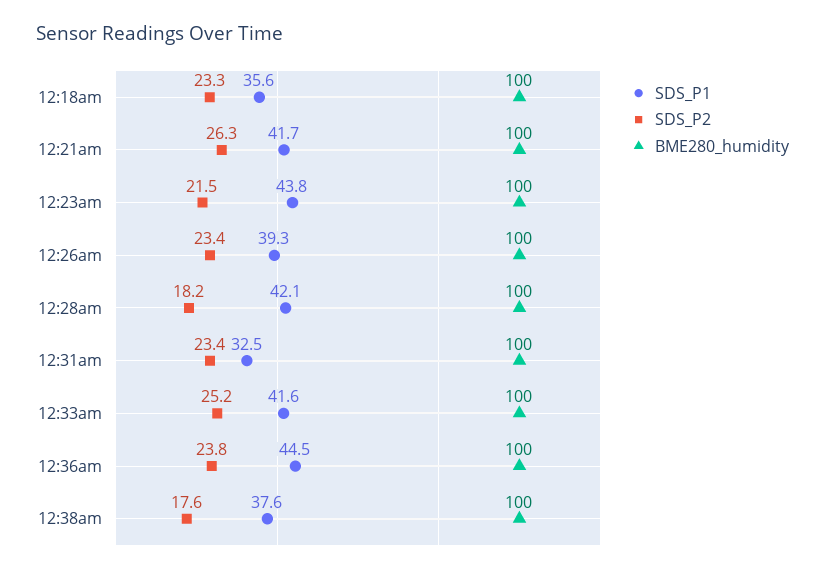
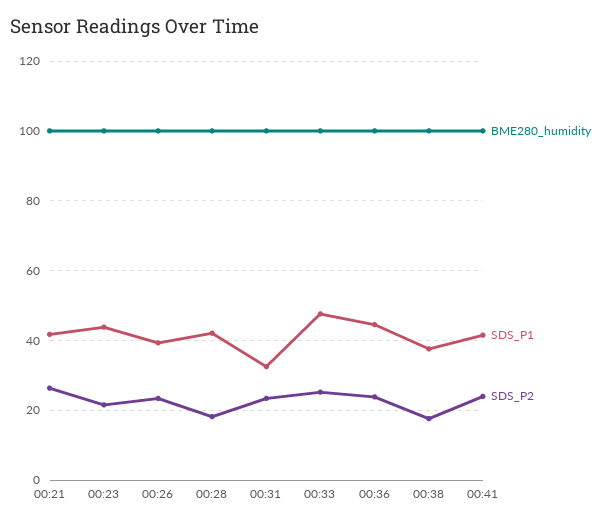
SDS_P1, 12:18am: 35.6 -> none
SDS_P2, 12:18am: 23.3 -> none
BME280_humidity, 12:18am: 100 -> none
SDS_P1, 12:33am: 41.6 -> 48
BME280_humidity, 00:41: none -> 100
SDS_P1, 00:41: none -> 42
SDS_P2, 00:41: none -> 24

